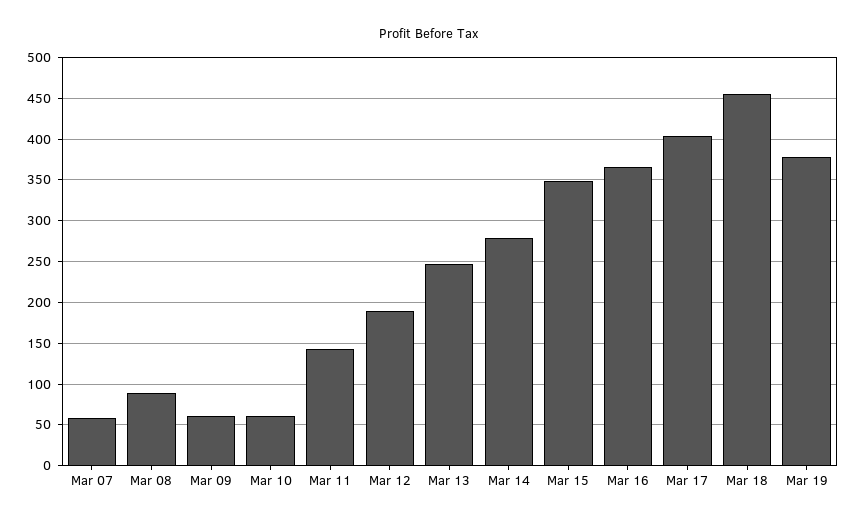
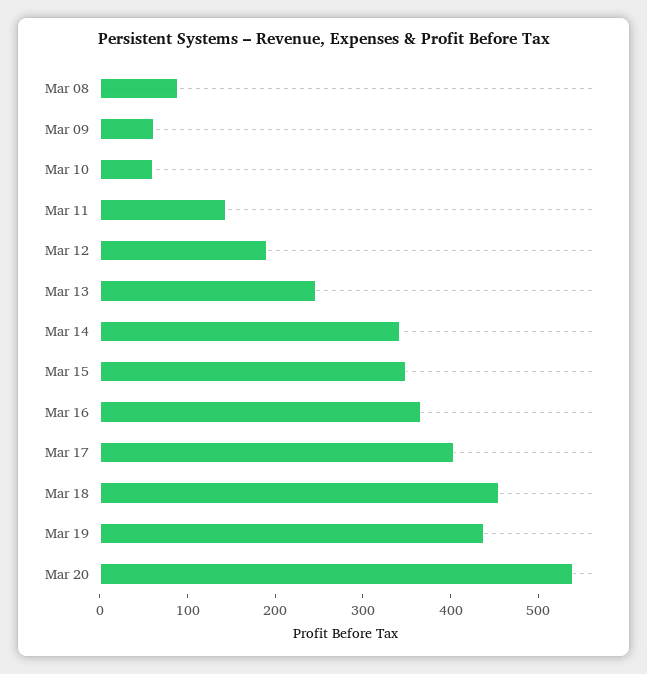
Mar 07: 60 -> none
Mar 14: 280 -> 340
Mar 19: 380 -> 440
Mar 20: none -> 540

